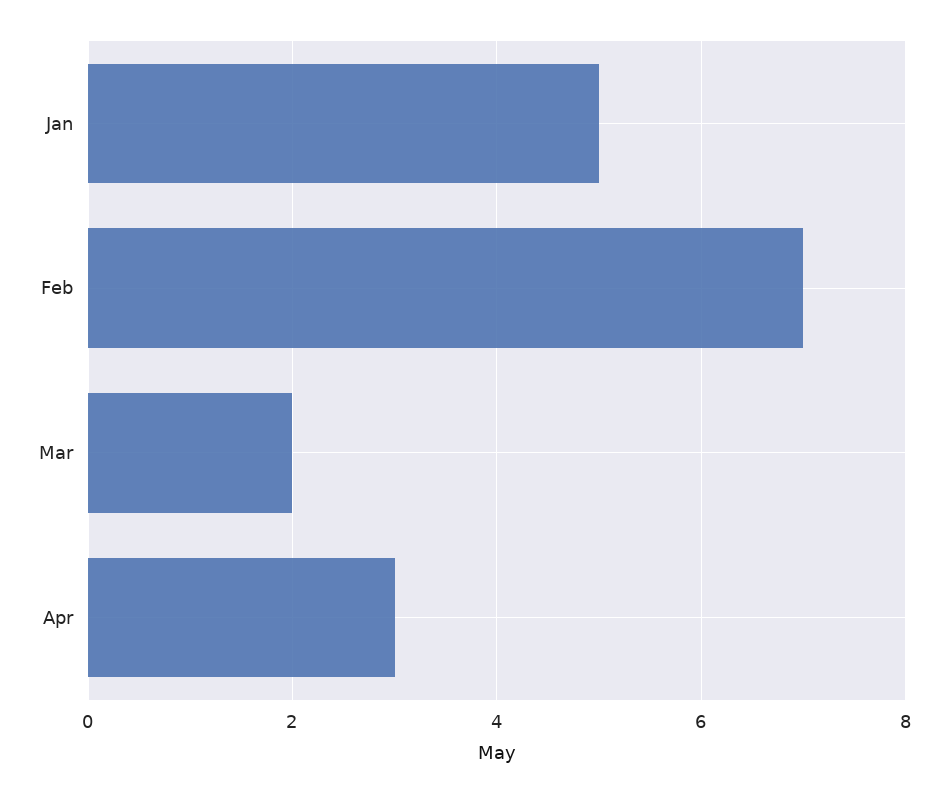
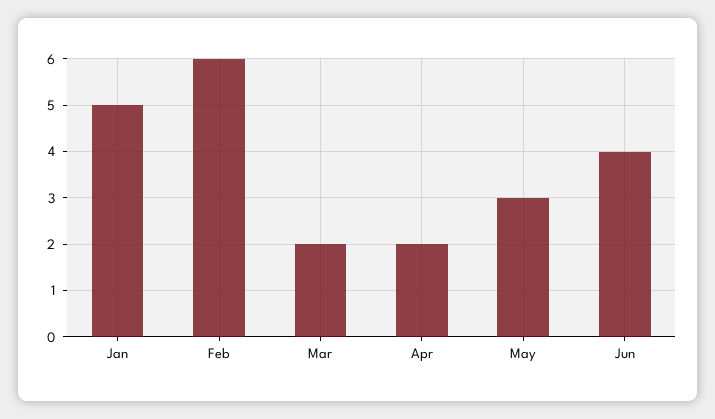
Feb: 7 -> 6
Apr: 3 -> 2
May: none -> 3
Jun: none -> 4

